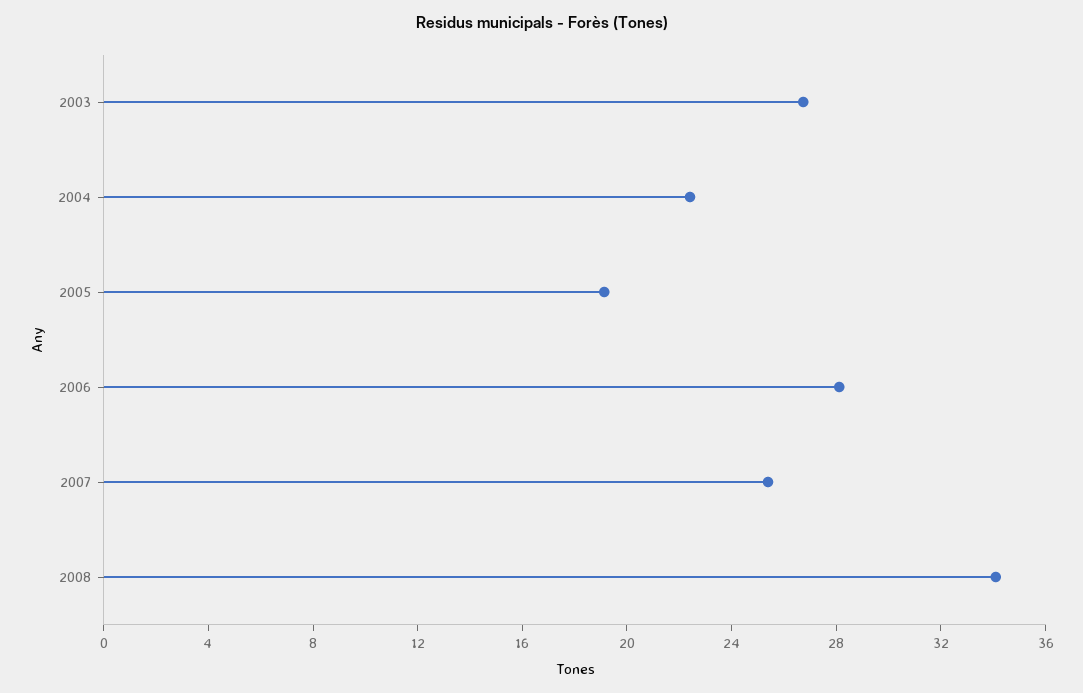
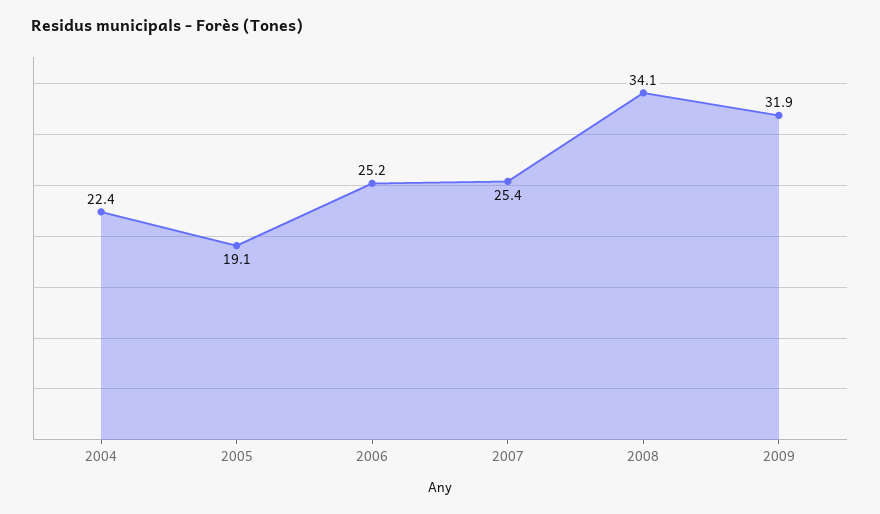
2003: 27 -> none
2006: 28 -> 25.2
2009: none -> 31.9

